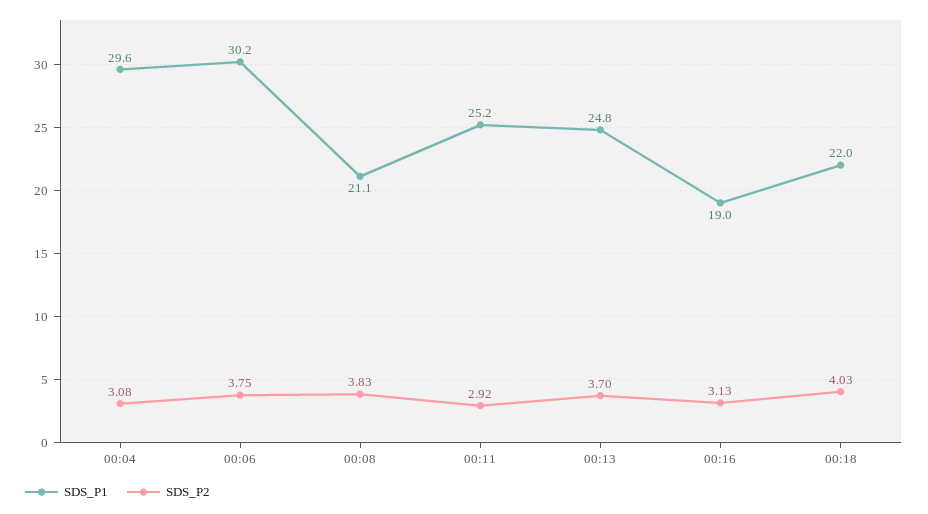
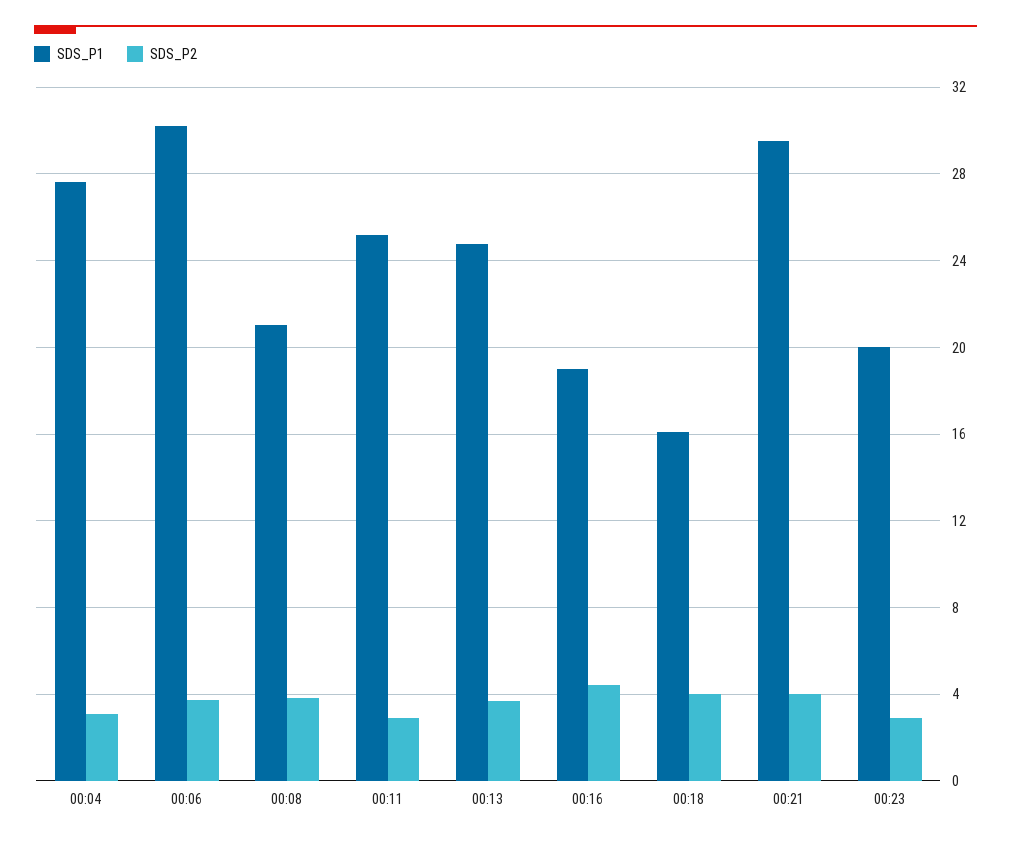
SDS_P1, 00:04: 29.6 -> 27.5
SDS_P2, 00:16: 3.13 -> 4.5
SDS_P1, 00:18: 22 -> 16
SDS_P1, 00:21: none -> 29.5
SDS_P2, 00:21: none -> 4
SDS_P1, 00:23: none -> 20
SDS_P2, 00:23: none -> 3

